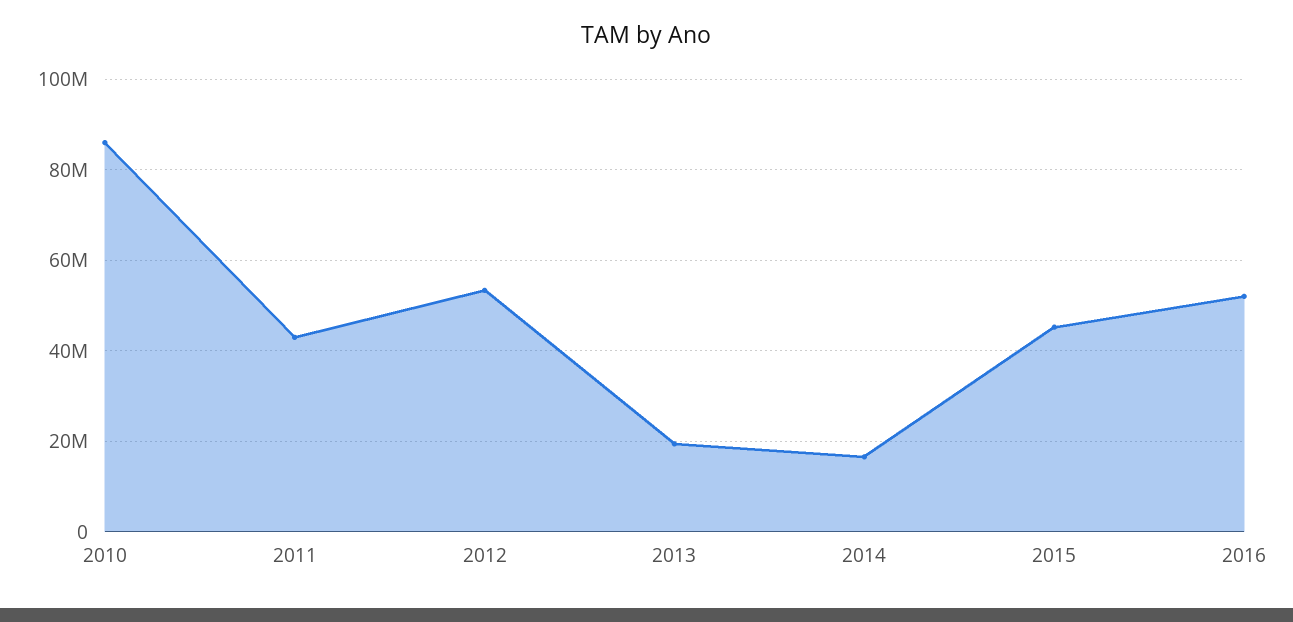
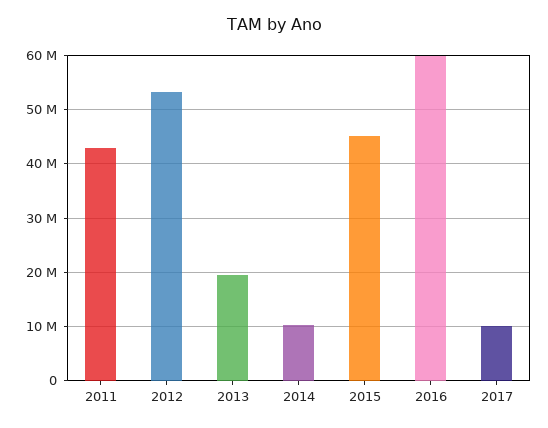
2010: 86000000 -> none
2014: 16000000 -> 10000000
2016: 52000000 -> 60000000
2017: none -> 10000000

